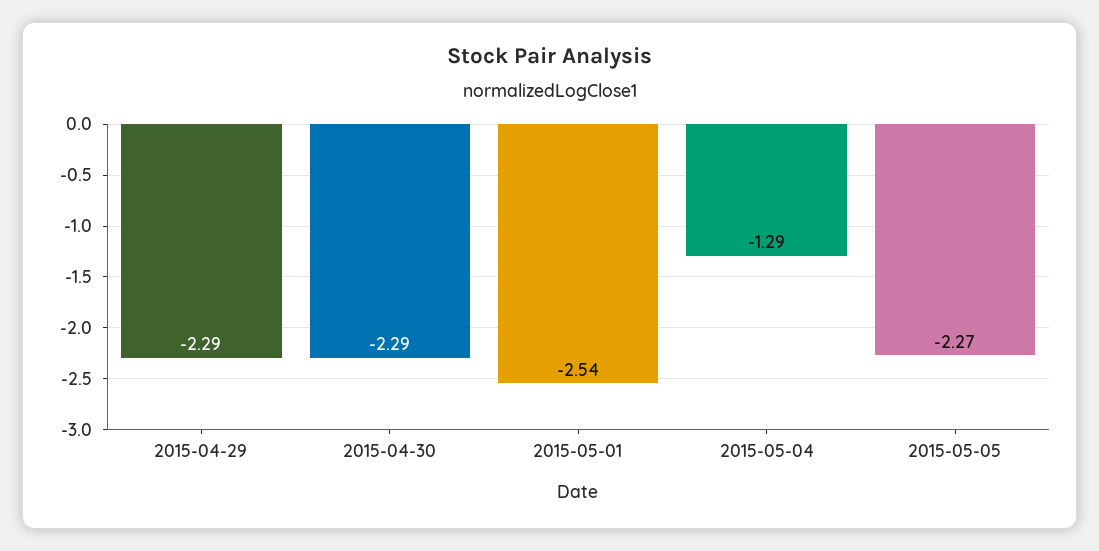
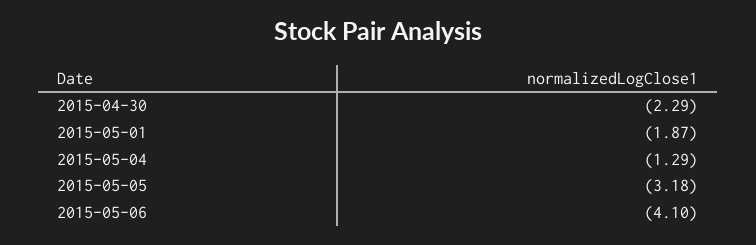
2015-04-29: -2.29 -> none
2015-05-01: -2.54 -> -1.87
2015-05-05: -2.27 -> -3.18
2015-05-06: none -> -4.1

